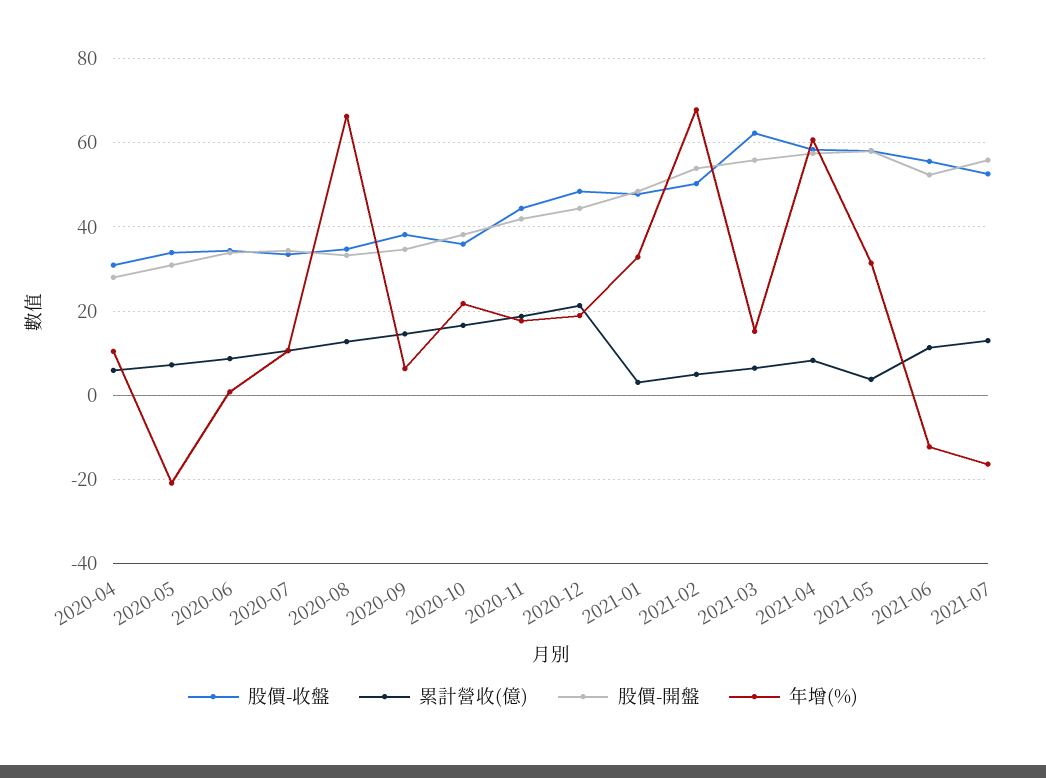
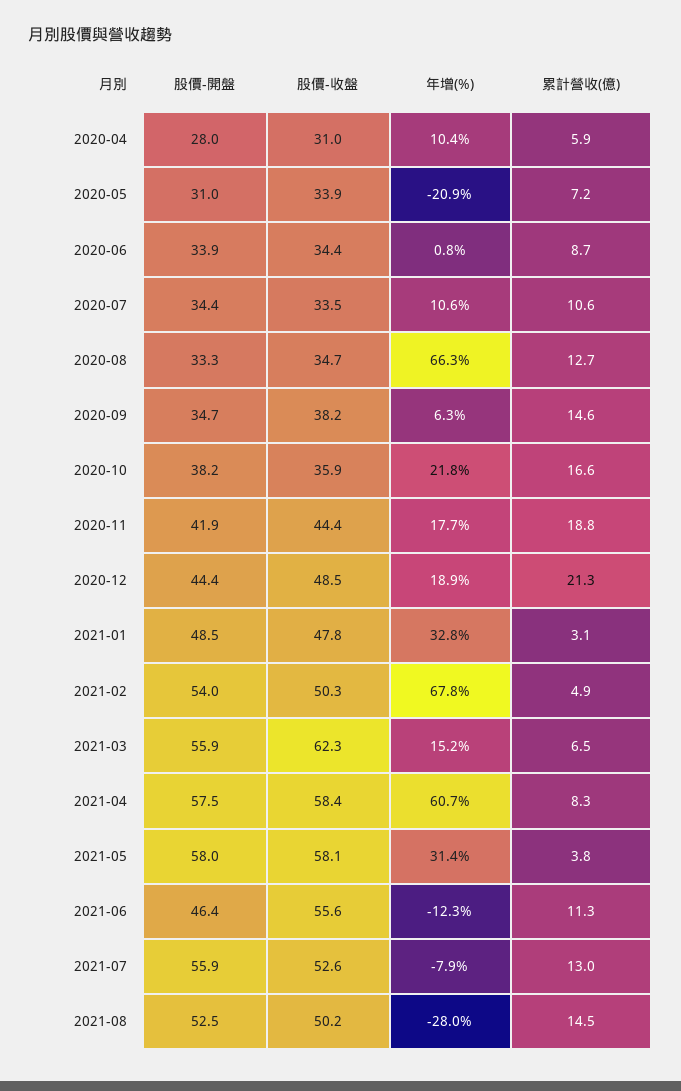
股價-開盤, 2021-06: 52 -> 46.4
年增(%), 2021-07: -16 -> -7.9
股價-開盤, 2021-08: none -> 52.5
股價-收盤, 2021-08: none -> 50.2
年增(%), 2021-08: none -> -28
累計營收(億), 2021-08: none -> 14.5

